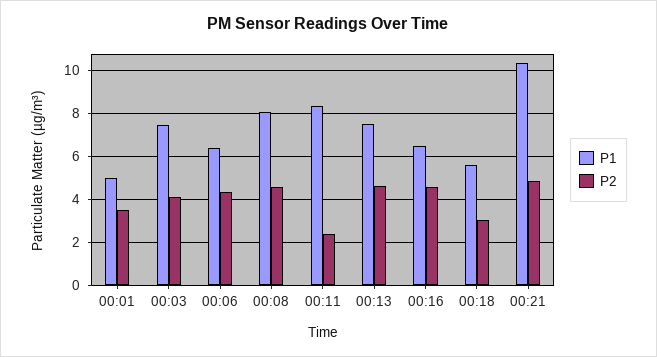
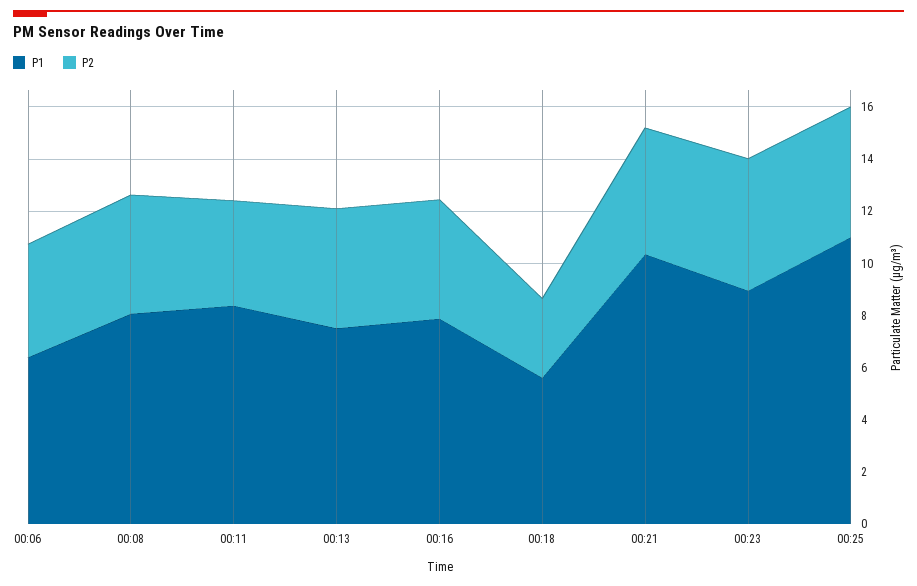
P1, 00:01: 5 -> none
P2, 00:01: 3.5 -> none
P1, 00:03: 7.5 -> none
P2, 00:03: 4 -> none
P2, 00:11: 2.5 -> 4
P1, 00:16: 6.5 -> 8
P1, 00:23: none -> 9
P2, 00:23: none -> 5
P1, 00:25: none -> 11
P2, 00:25: none -> 5

